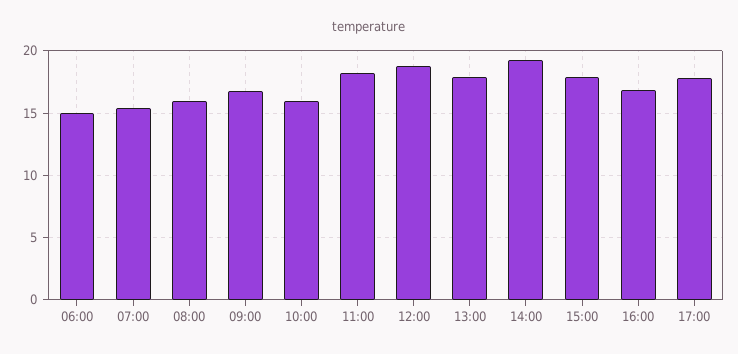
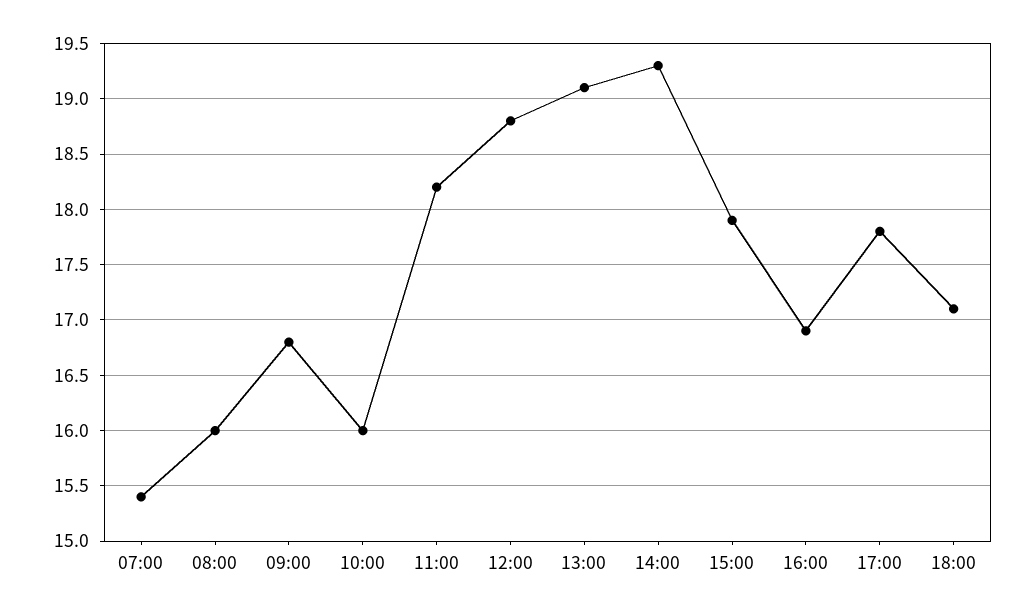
06:00: 15 -> none
13:00: 18 -> 19.1
18:00: none -> 17.1

